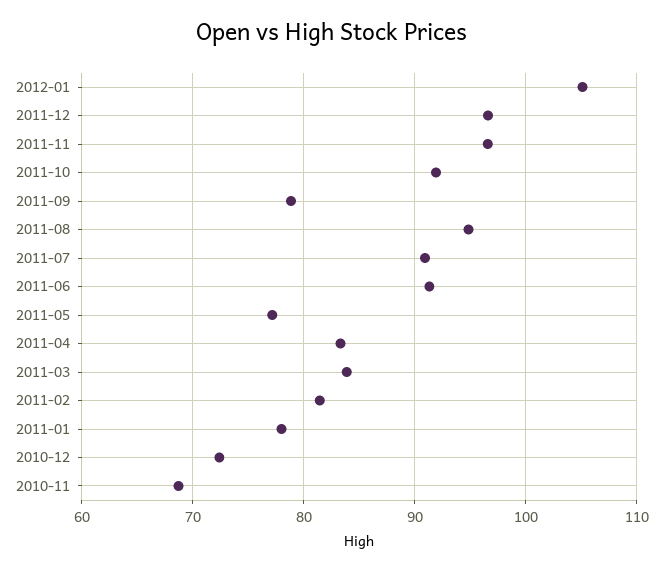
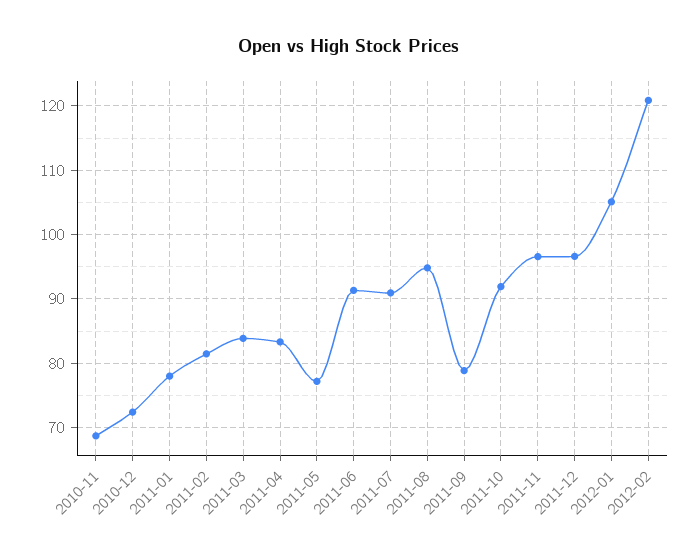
2012-02: none -> 121

